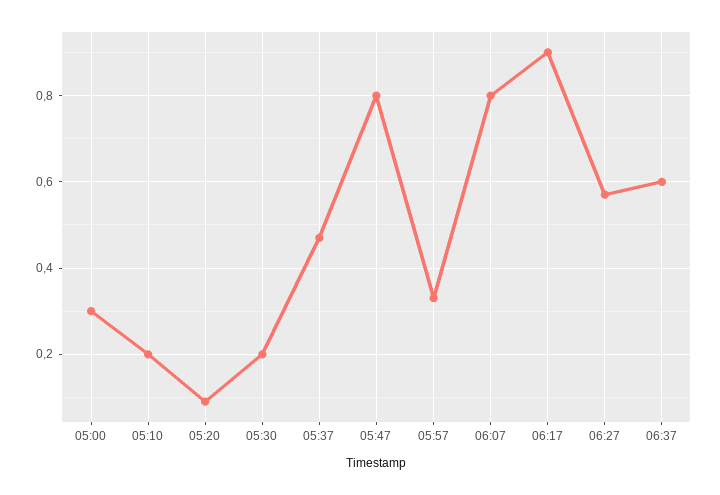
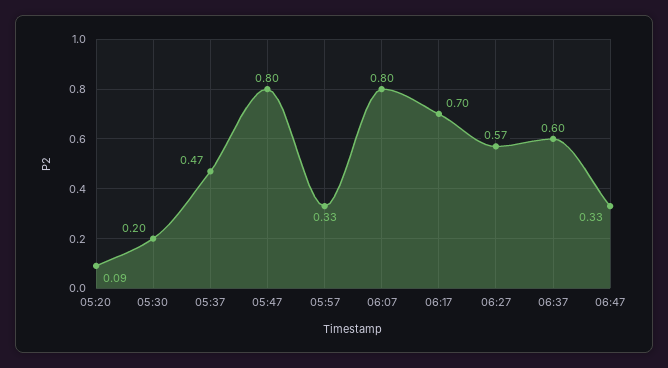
05:00: 0.3 -> none
05:10: 0.2 -> none
06:17: 0.9 -> 0.7
06:47: none -> 0.33

